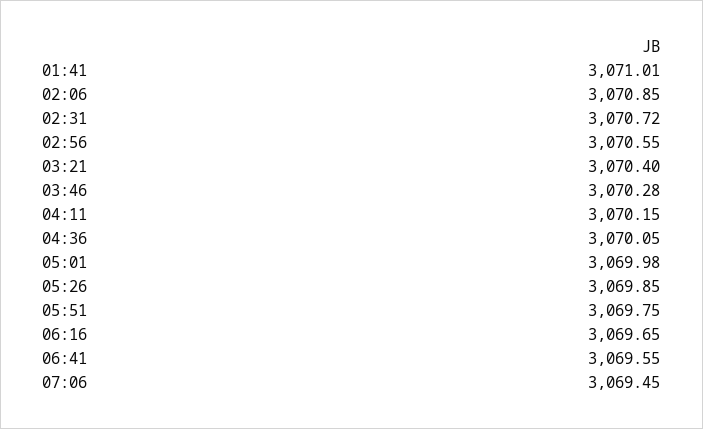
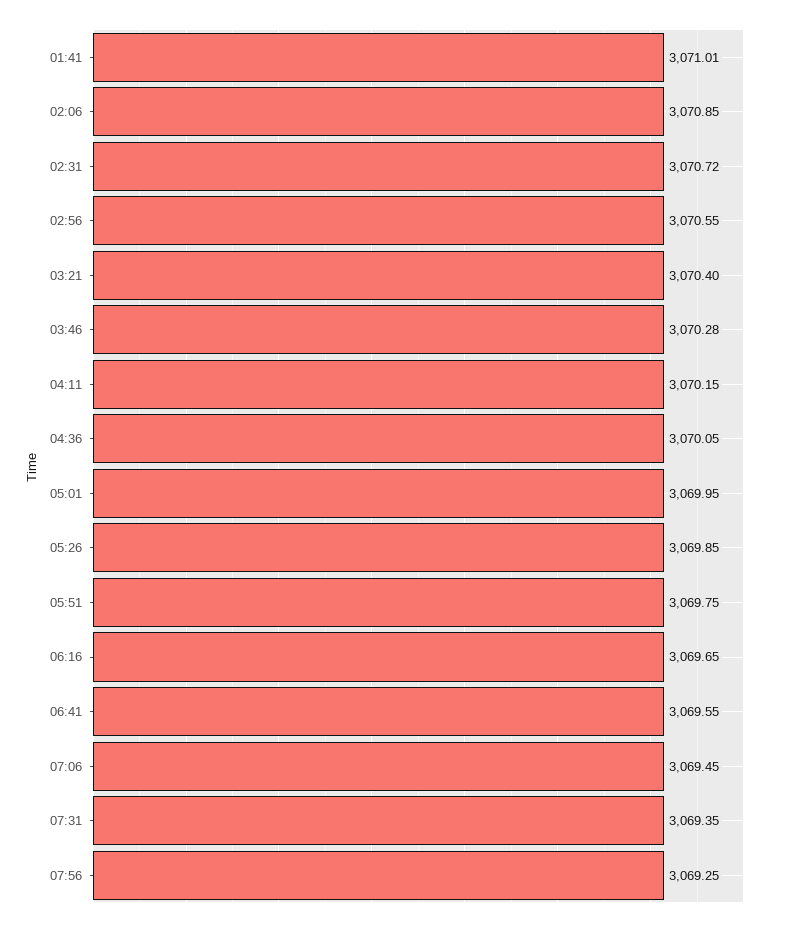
05:01: 3069.98 -> 3069.95
07:31: none -> 3069.35
07:56: none -> 3069.25

